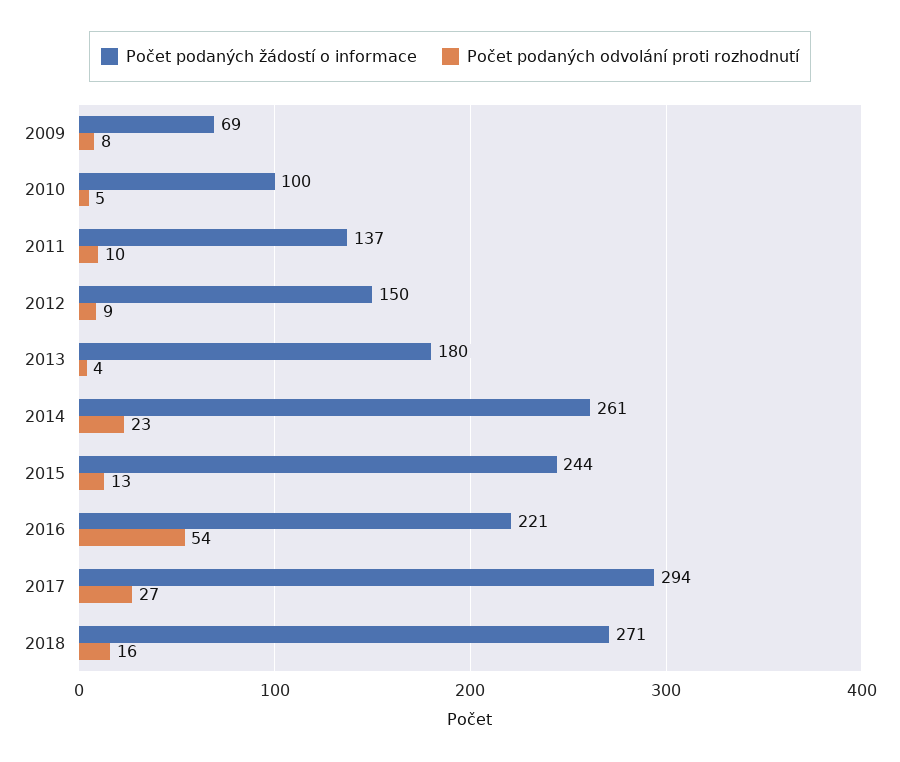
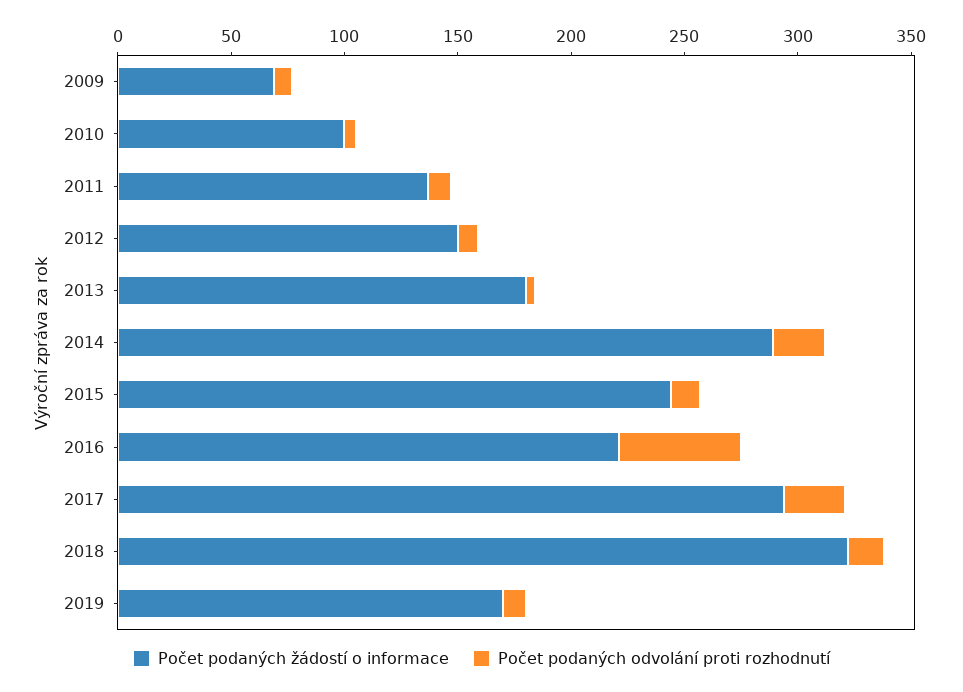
Počet podaných žádostí o informace, 2014: 261 -> 290
Počet podaných žádostí o informace, 2018: 271 -> 320
Počet podaných žádostí o informace, 2019: none -> 170
Počet podaných odvolání proti rozhodnutí, 2019: none -> 10

